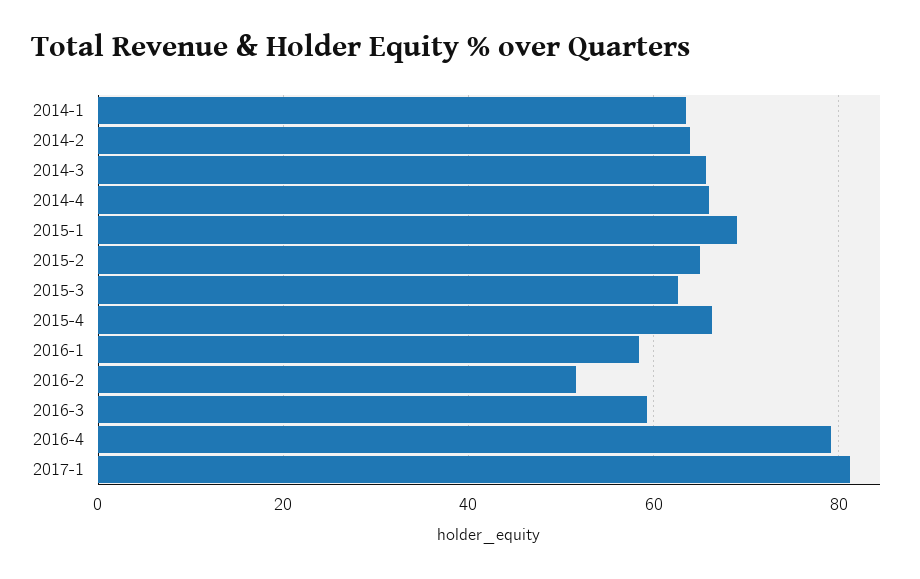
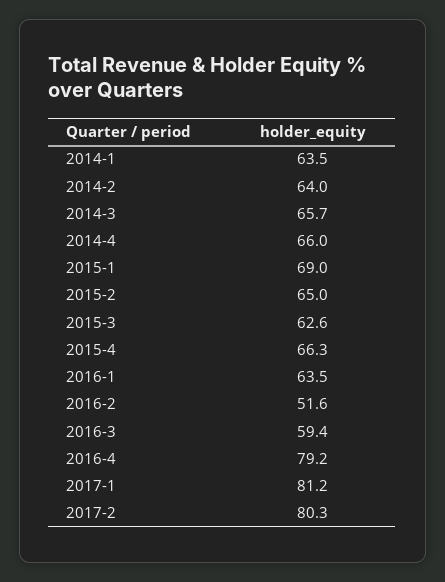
2016-1: 58 -> 63.5
2017-2: none -> 80.3

